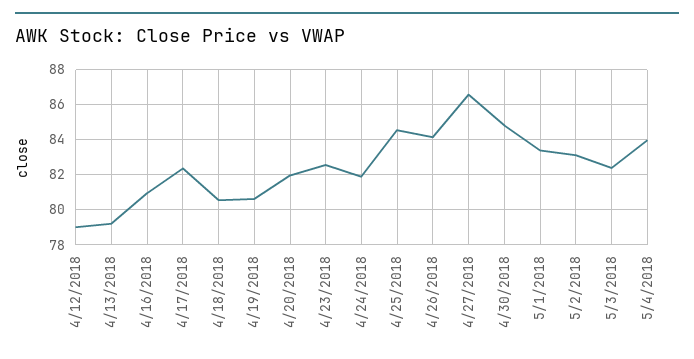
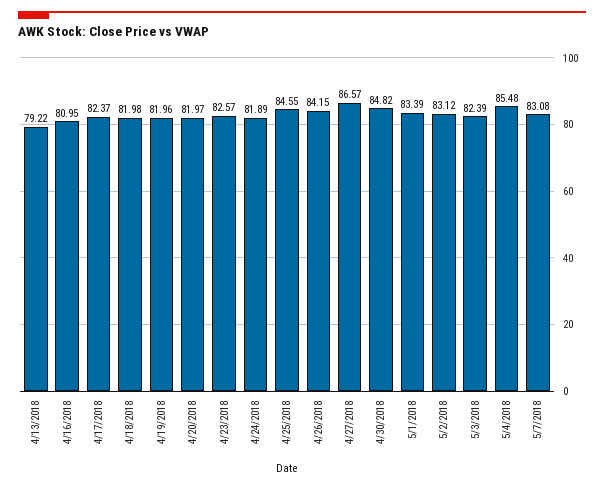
4/12/2018: 79 -> none
4/18/2018: 80.5 -> 81.98
4/19/2018: 80.5 -> 81.96
5/4/2018: 84 -> 85.48
5/7/2018: none -> 83.08

